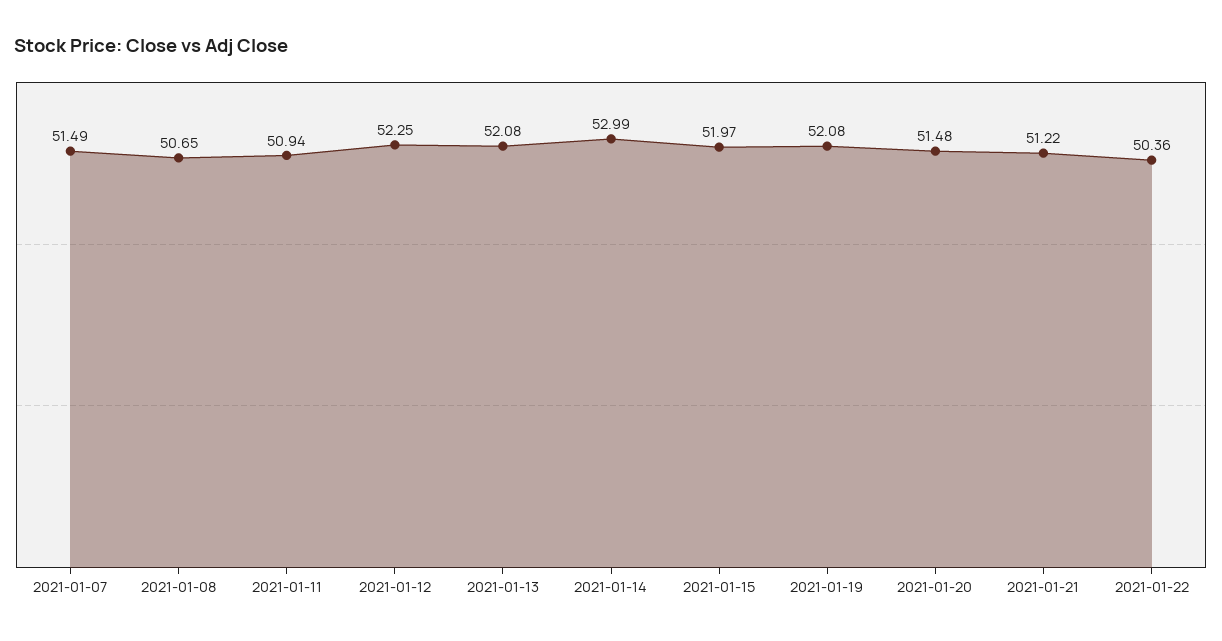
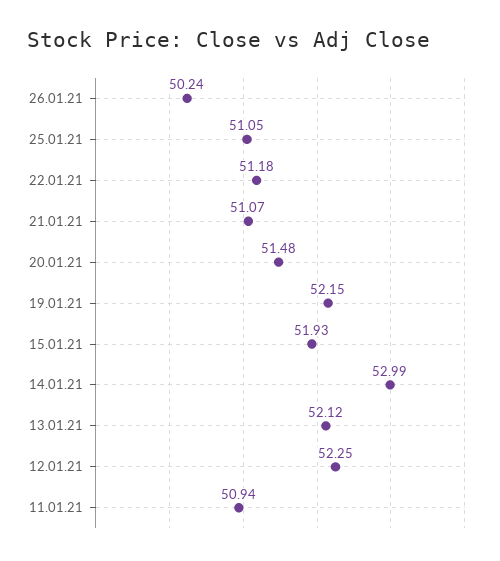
2021-01-07: 51.49 -> none
2021-01-08: 50.65 -> none
2021-01-13: 52.08 -> 52.12
2021-01-15: 51.97 -> 51.93
2021-01-19: 52.08 -> 52.15
2021-01-21: 51.22 -> 51.07
2021-01-22: 50.36 -> 51.18
26.01.21: none -> 50.24
25.01.21: none -> 51.05

